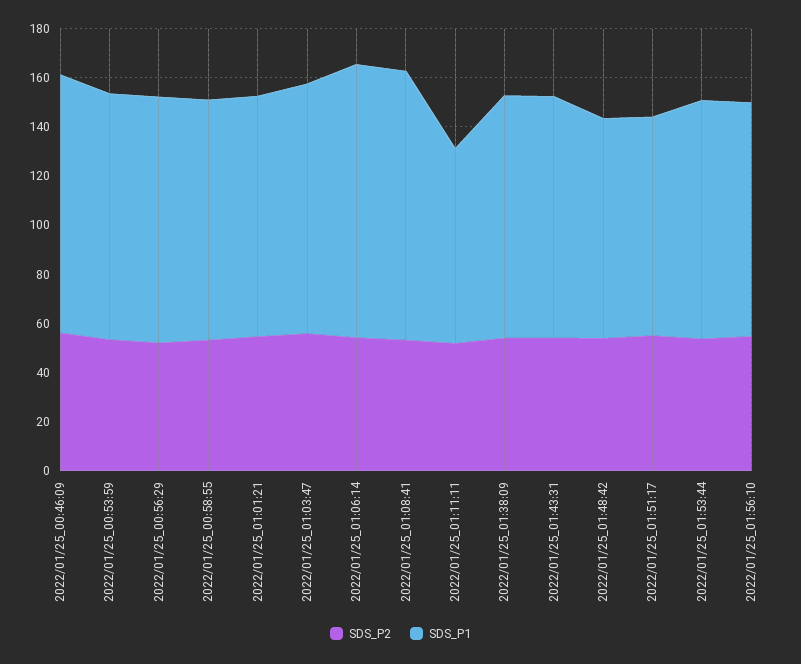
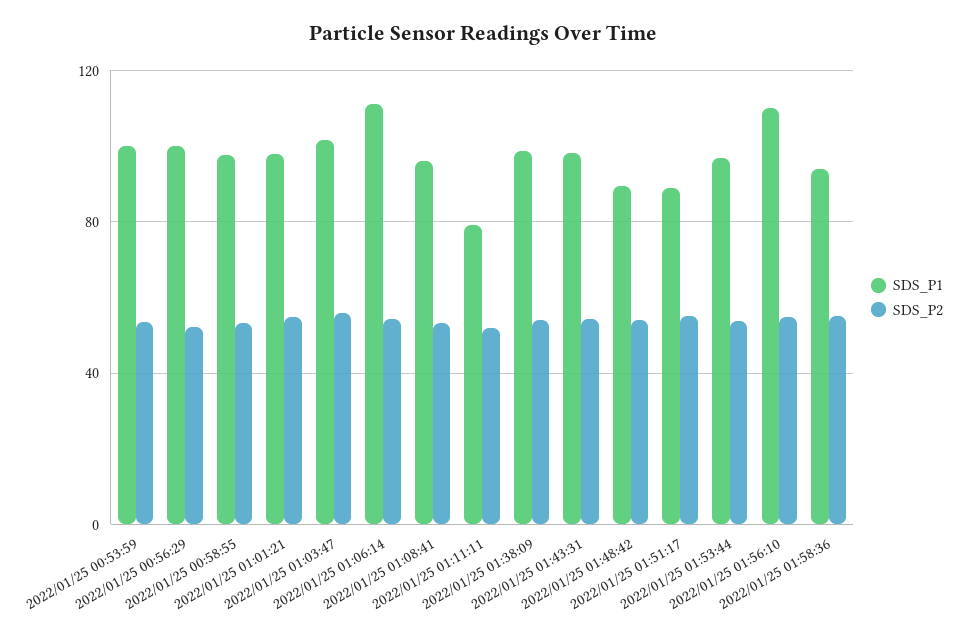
SDS_P2, 2022/01/25_00:46:09: 55 -> none
SDS_P1, 2022/01/25_00:46:09: 105 -> none
SDS_P1, 2022/01/25_01:08:41: 110 -> 95
SDS_P1, 2022/01/25_01:56:10: 95 -> 110
SDS_P1, 2022/01/25 01:58:36: none -> 95
SDS_P2, 2022/01/25 01:58:36: none -> 55

